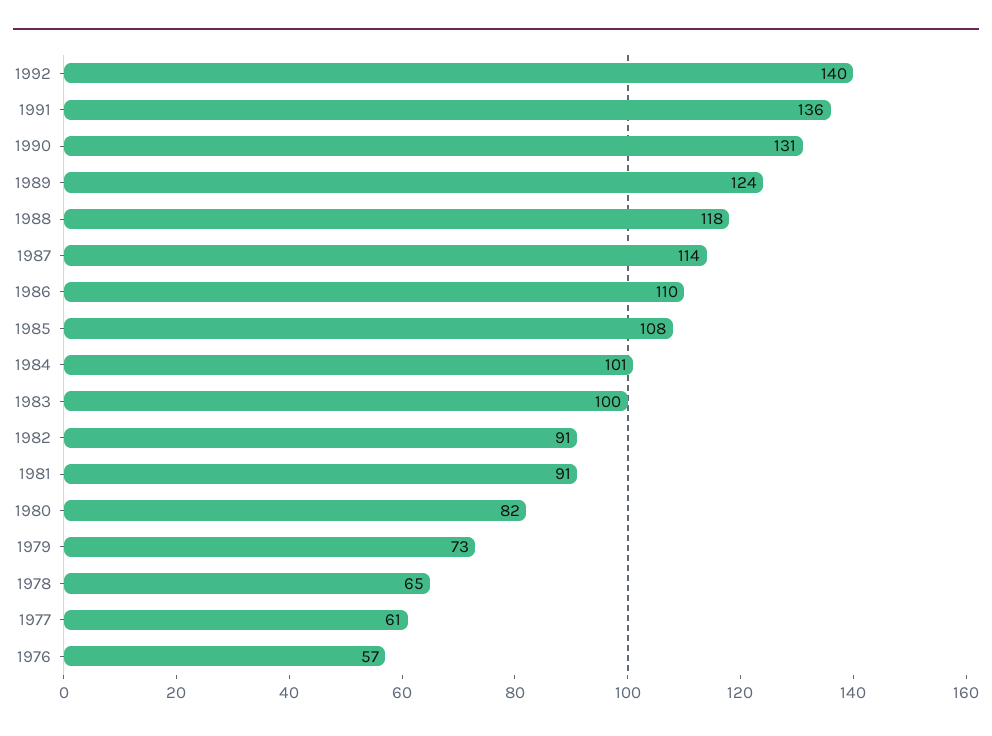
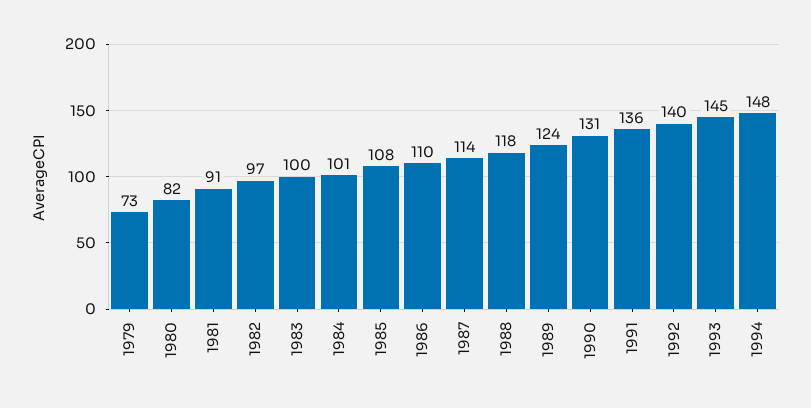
1982: 91 -> 97
1978: 65 -> none
1977: 61 -> none
1976: 57 -> none
1993: none -> 145
1994: none -> 148

